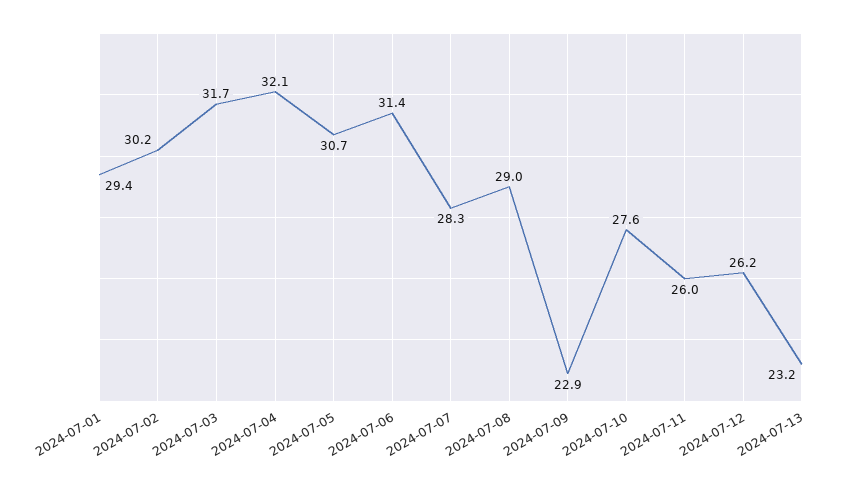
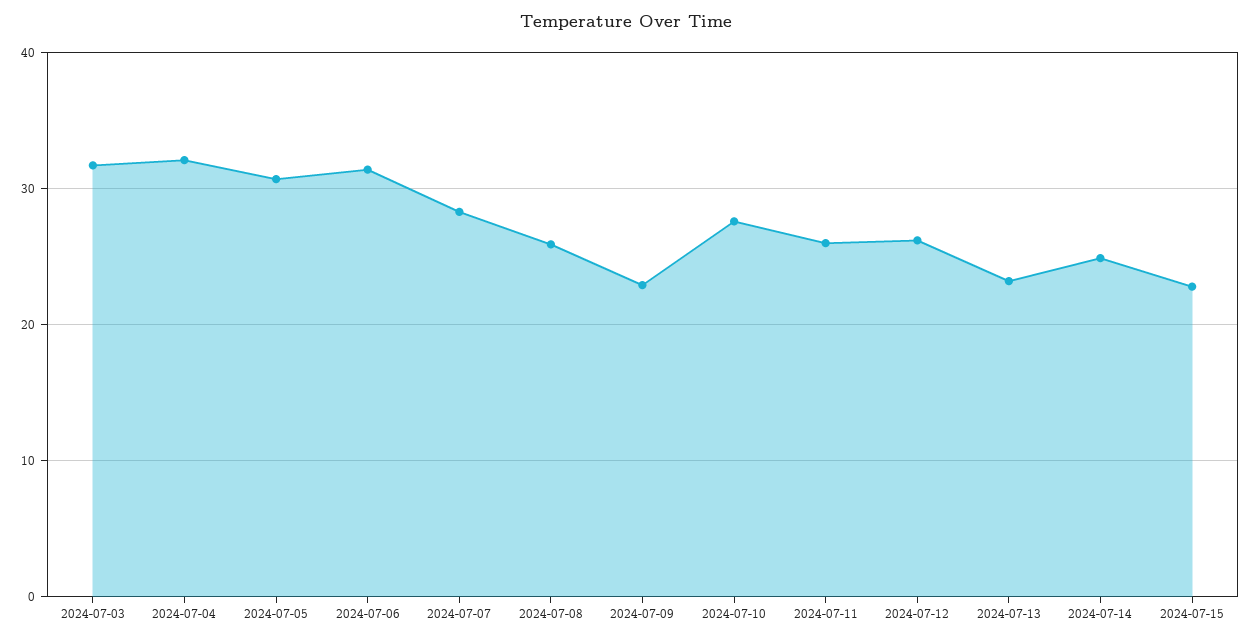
2024-07-01: 29.4 -> none
2024-07-02: 30.2 -> none
2024-07-08: 29 -> 26
2024-07-14: none -> 25
2024-07-15: none -> 23

